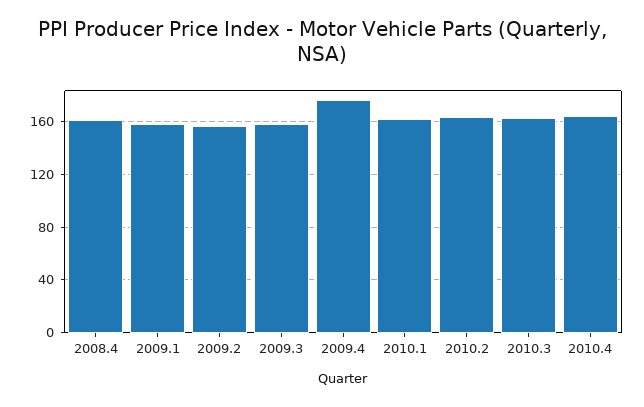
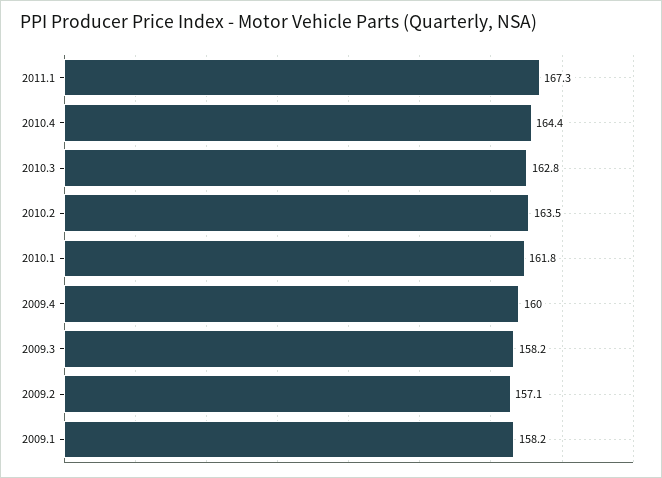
2008.4: 160 -> none
2009.4: 175 -> 160
2011.1: none -> 167.3

